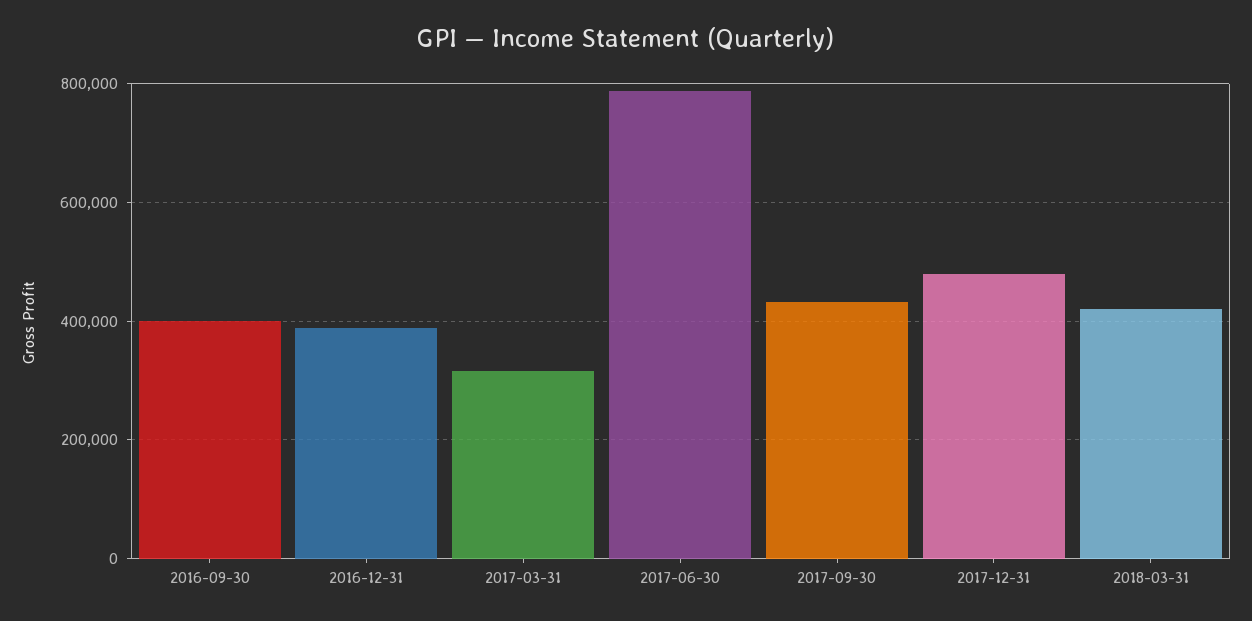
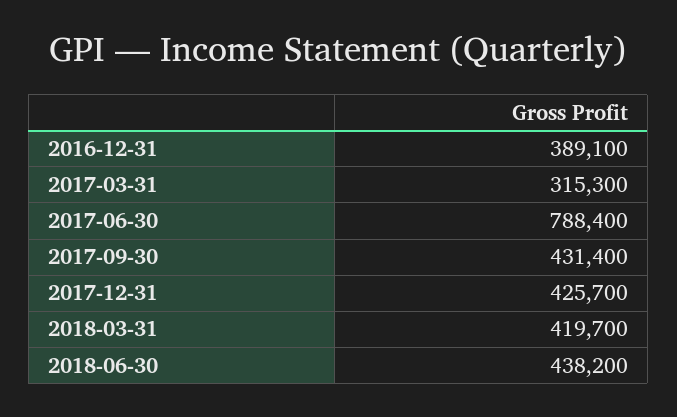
2016-09-30: 400000 -> none
2017-12-31: 480000 -> 425700
2018-06-30: none -> 438200

